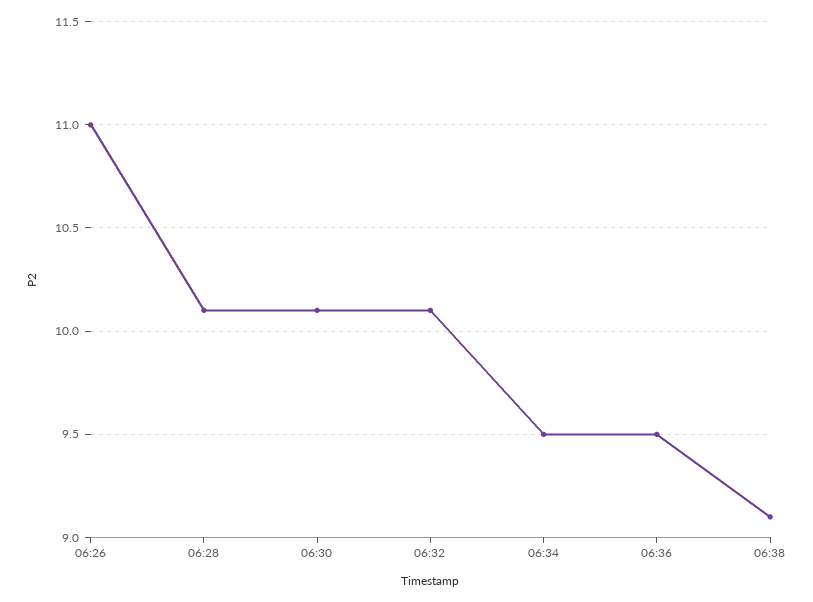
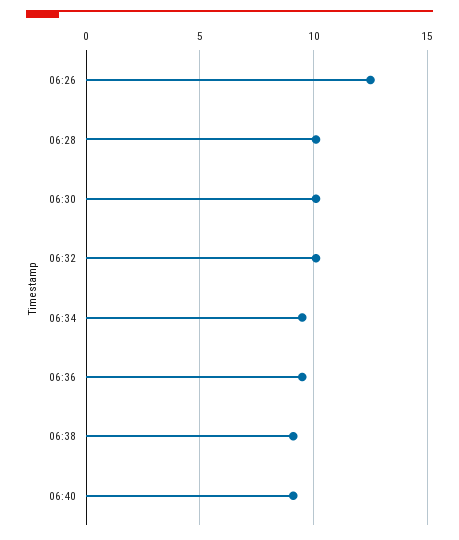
06:26: 11 -> 12.5
06:40: none -> 9

